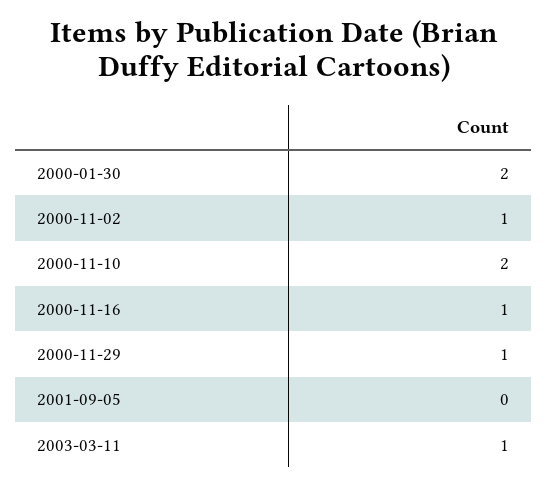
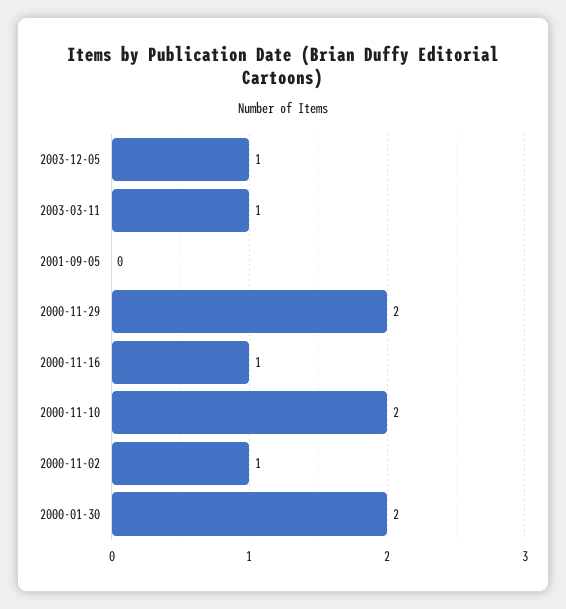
2000-11-29: 1 -> 2
2003-12-05: none -> 1

